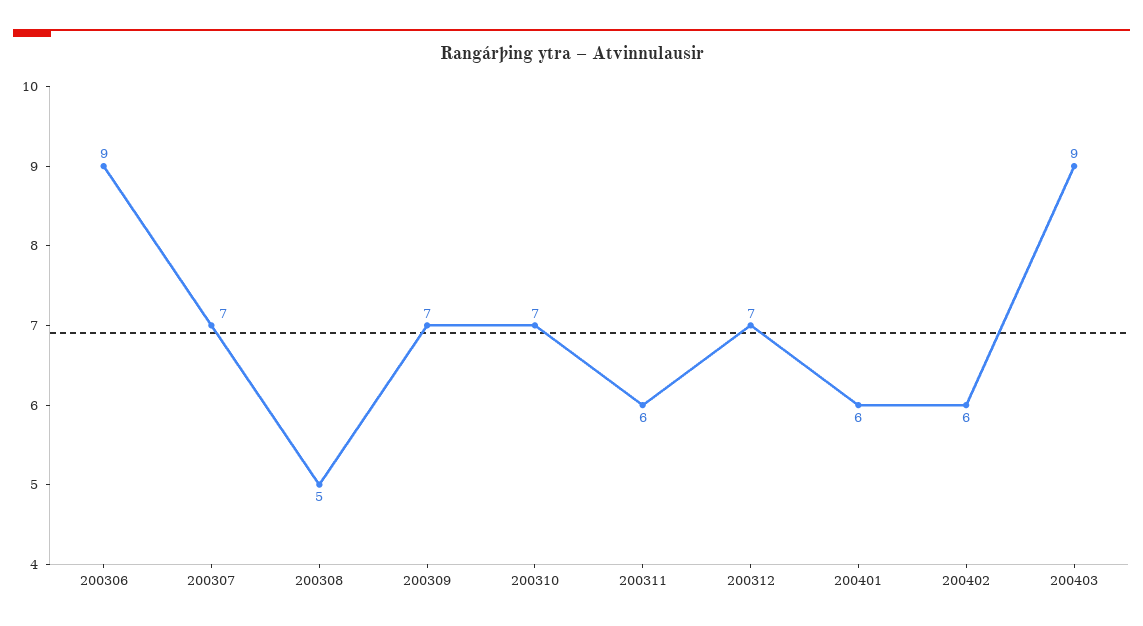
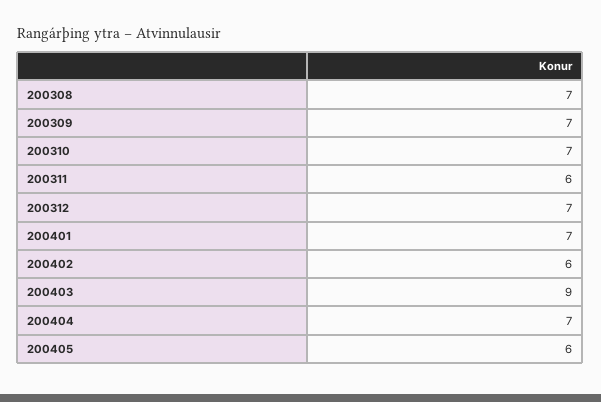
200306: 9 -> none
200307: 7 -> none
200308: 5 -> 7
200401: 6 -> 7
200404: none -> 7
200405: none -> 6

